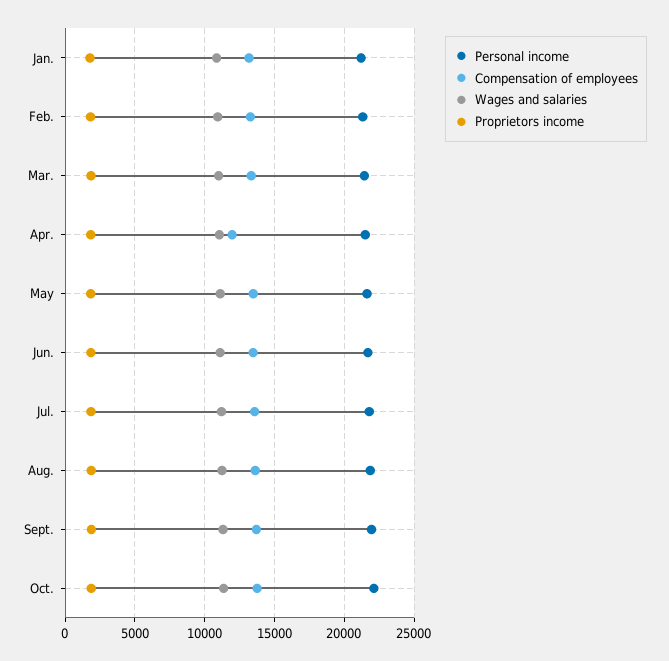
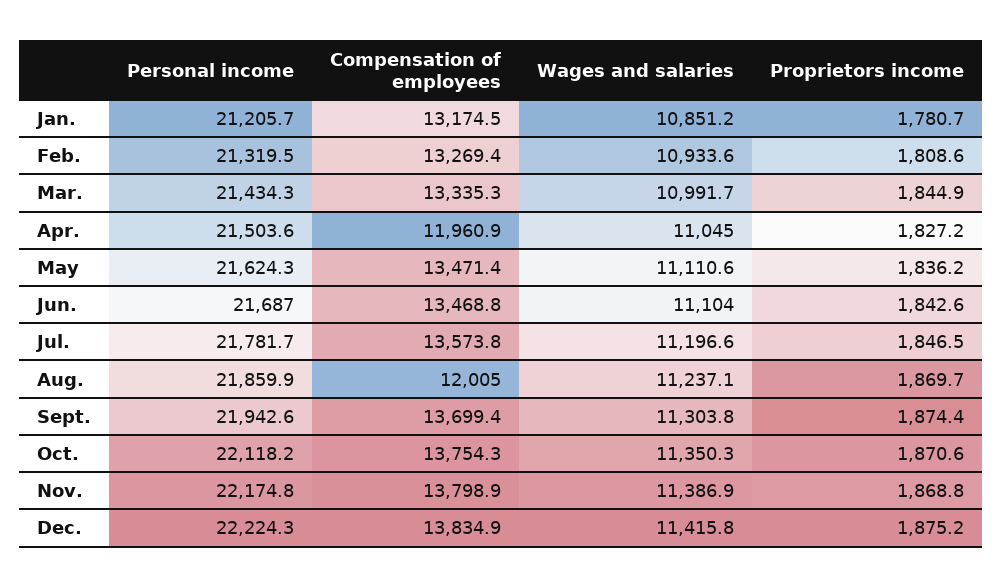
Compensation of employees, Aug.: 13500 -> 12005
Personal income, Nov.: none -> 22174.8
Compensation of employees, Nov.: none -> 13798.9
Wages and salaries, Nov.: none -> 11386.9
Proprietors income, Nov.: none -> 1868.8
Personal income, Dec.: none -> 22224.3
Compensation of employees, Dec.: none -> 13834.9
Wages and salaries, Dec.: none -> 11415.8
Proprietors income, Dec.: none -> 1875.2

